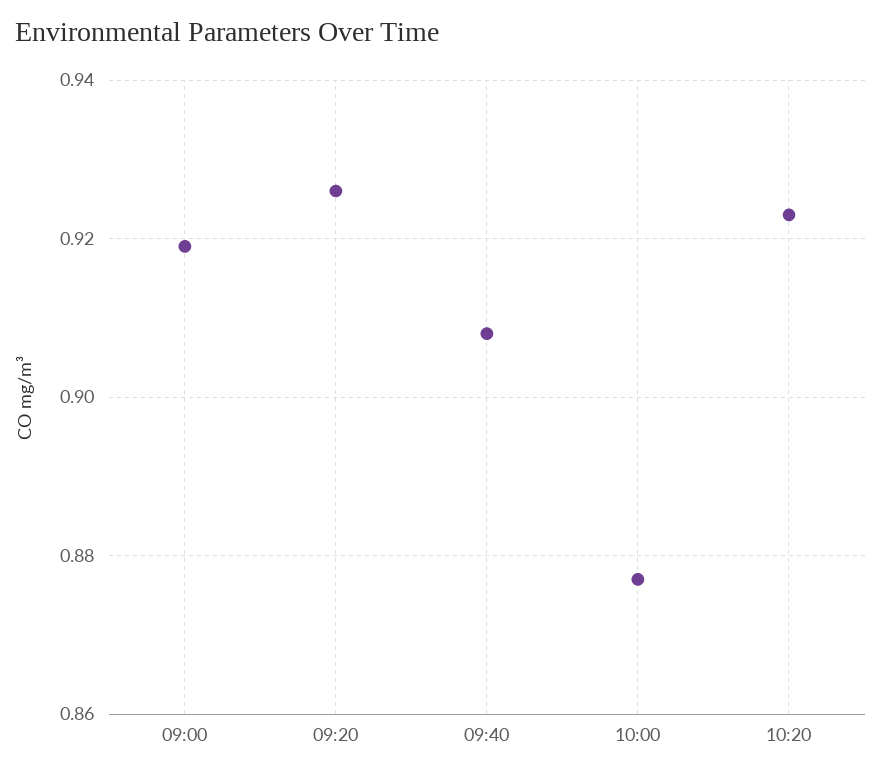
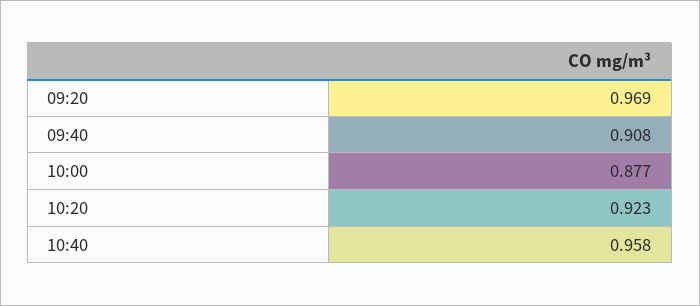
09:00: 0.92 -> none
09:20: 0.925 -> 0.969
10:40: none -> 0.958

